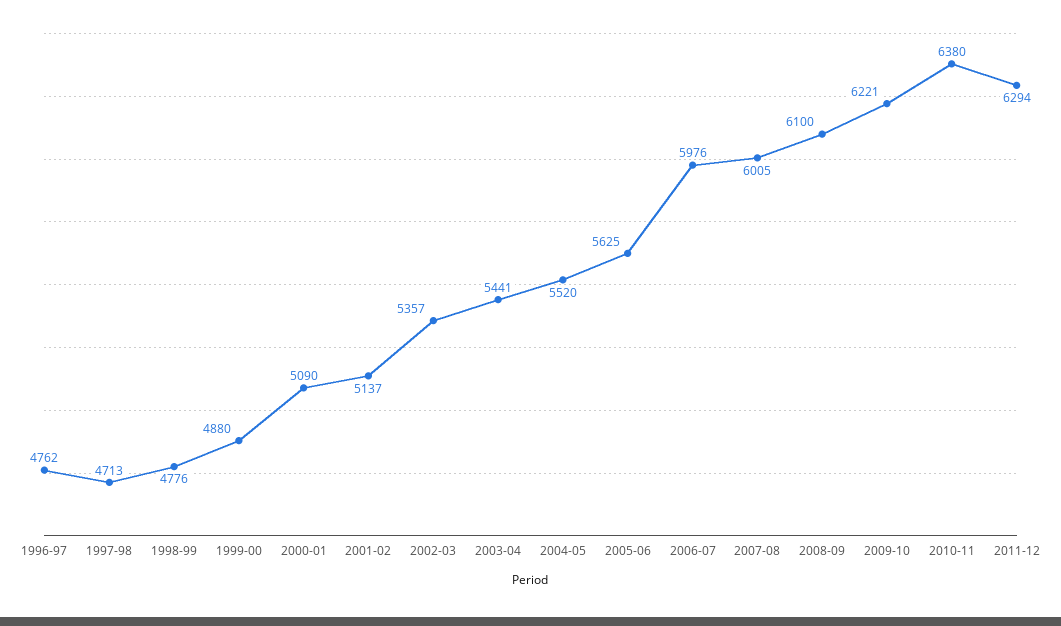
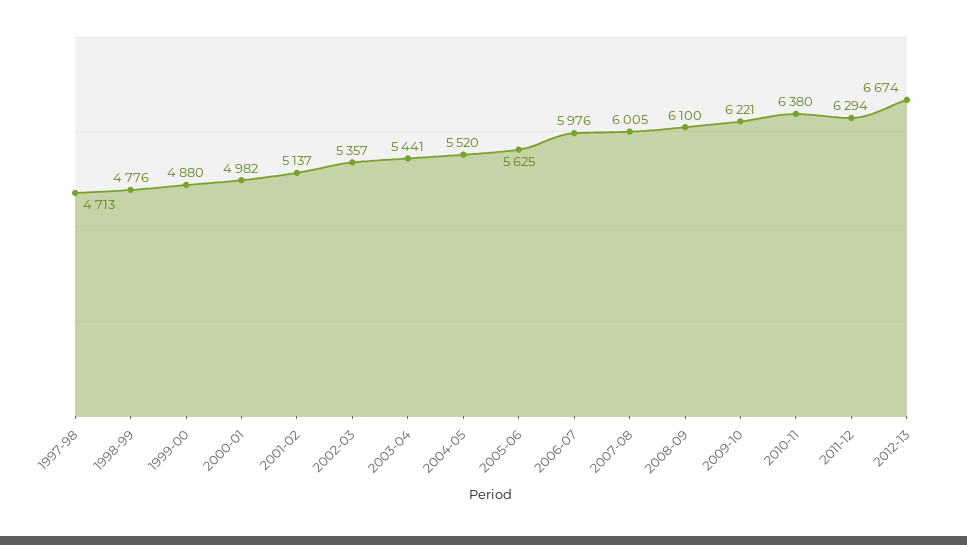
1996-97: 4762 -> none
2000-01: 5090 -> 4982
2012-13: none -> 6674

